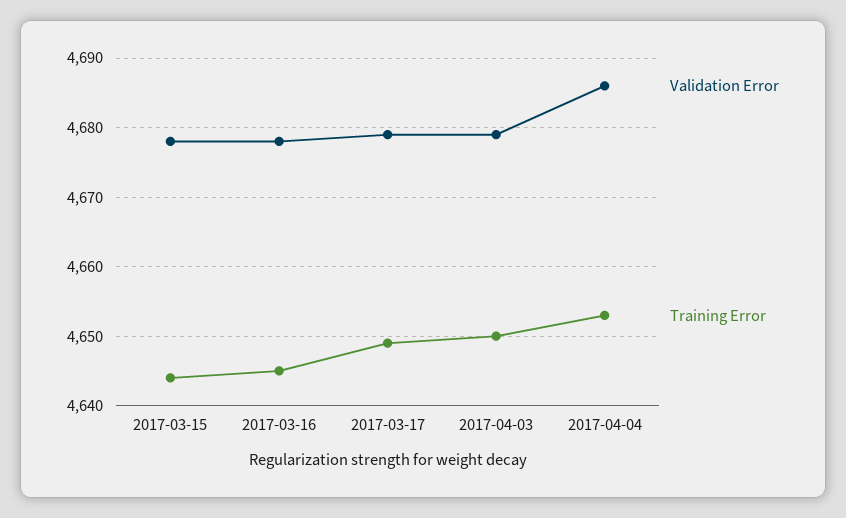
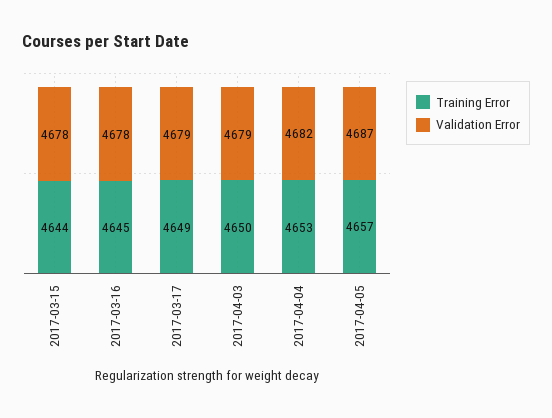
Validation Error, 2017-04-04: 4686 -> 4682
Training Error, 2017-04-05: none -> 4657
Validation Error, 2017-04-05: none -> 4687

